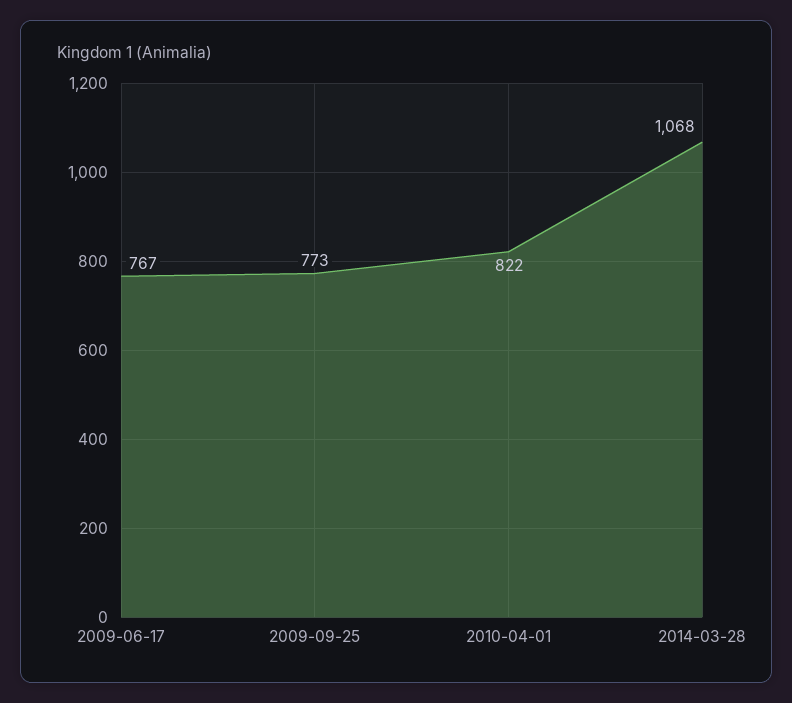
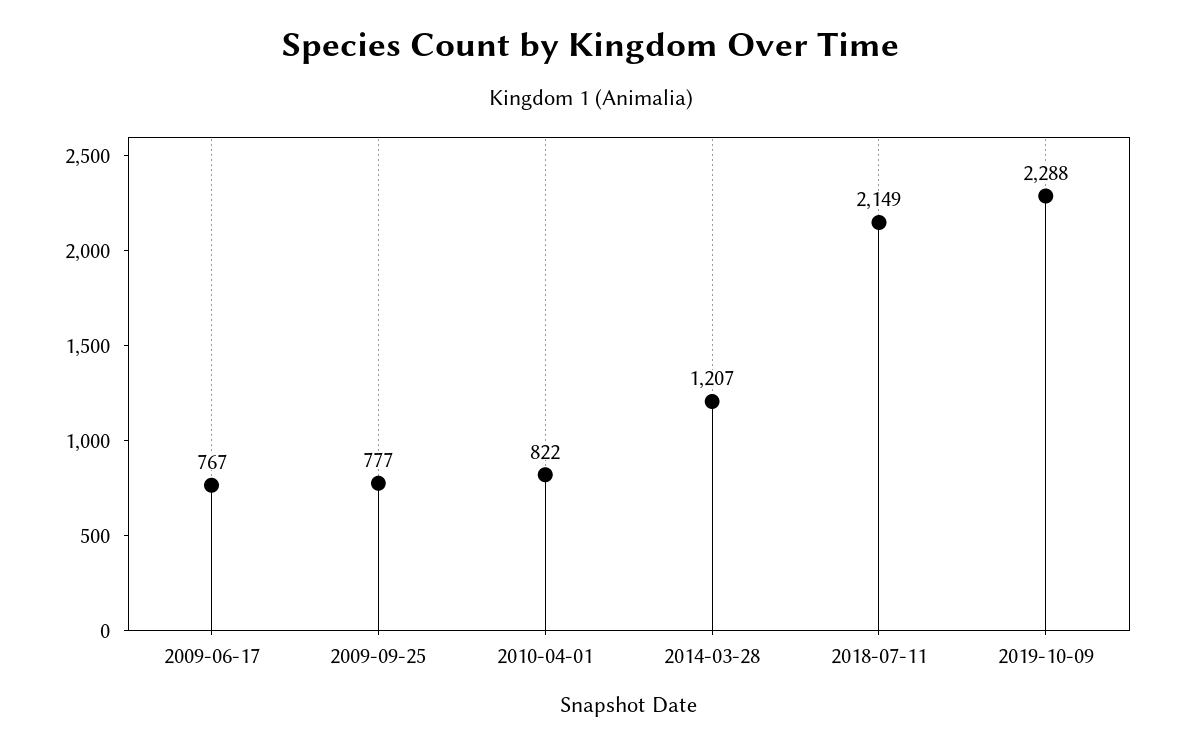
2009-09-25: 773 -> 777
2014-03-28: 1068 -> 1207
2018-07-11: none -> 2149
2019-10-09: none -> 2288

